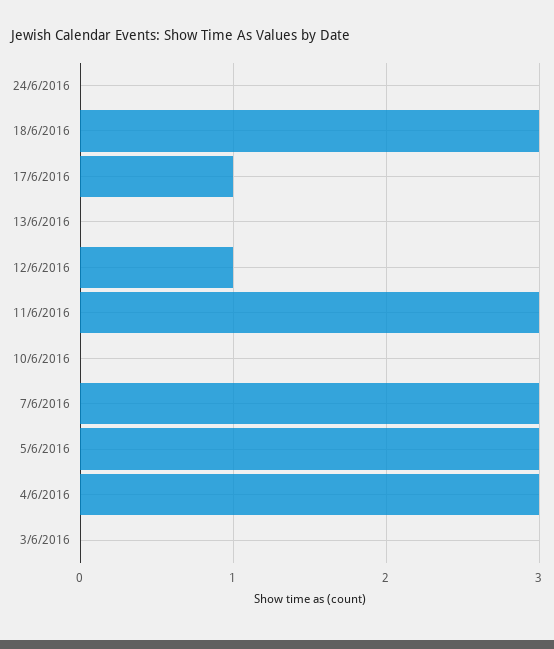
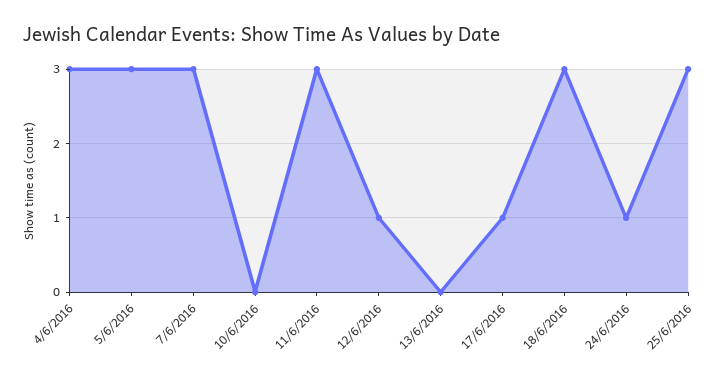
24/6/2016: 0 -> 1
3/6/2016: 0 -> none
25/6/2016: none -> 3

